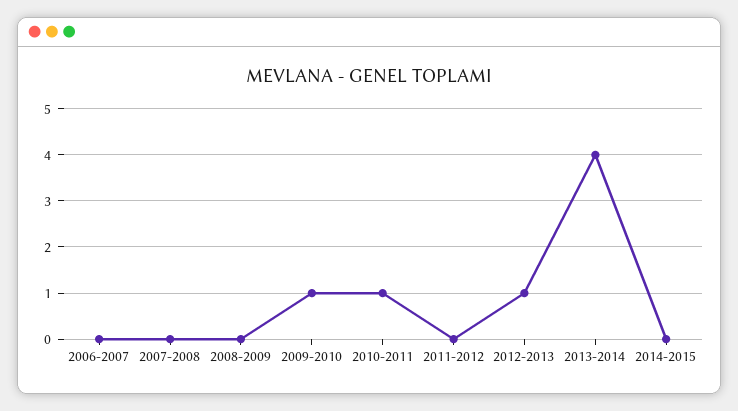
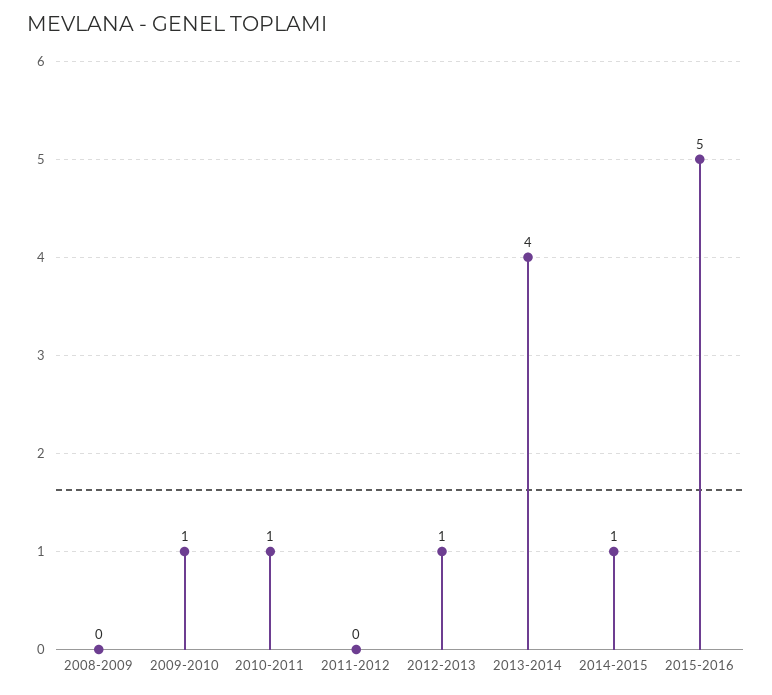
2006-2007: 0 -> none
2007-2008: 0 -> none
2014-2015: 0 -> 1
2015-2016: none -> 5

